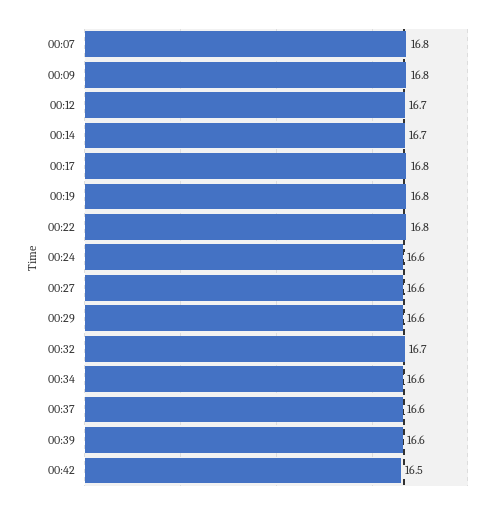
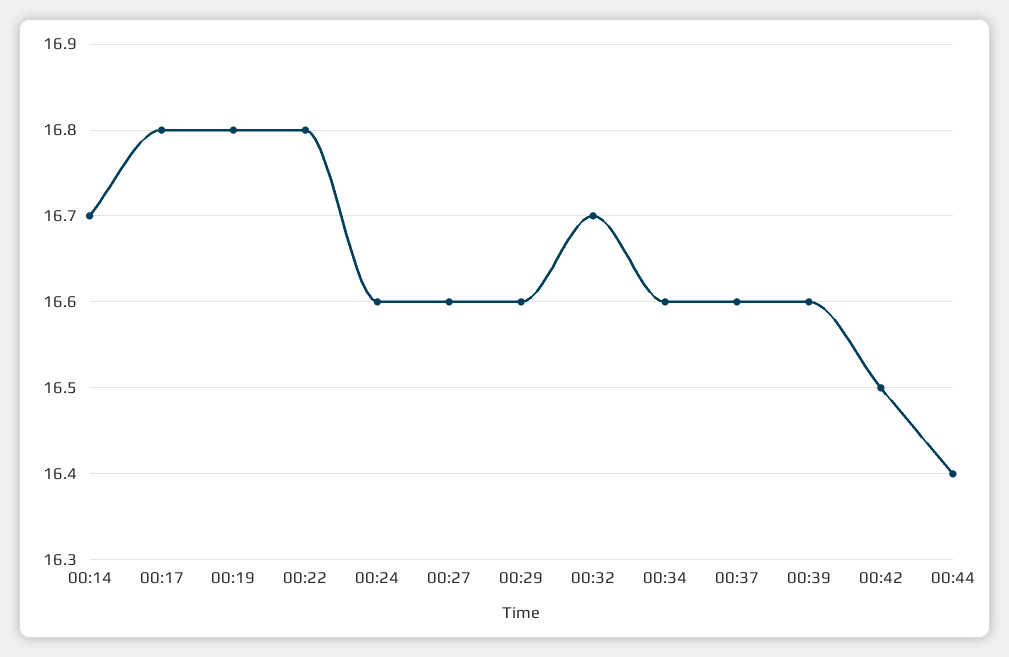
00:07: 16.8 -> none
00:09: 16.8 -> none
00:12: 16.7 -> none
00:44: none -> 16.4

